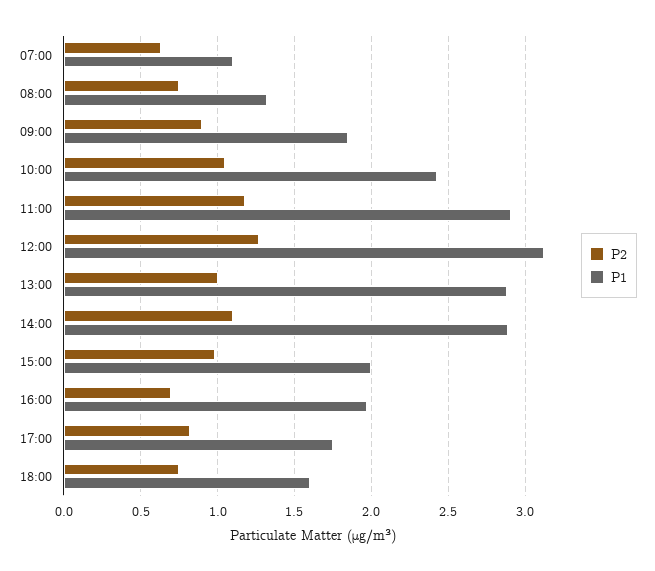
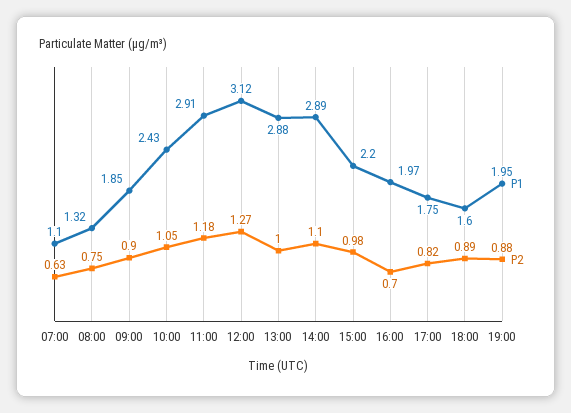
P1, 15:00: 2 -> 2.2
P2, 18:00: 0.75 -> 0.89
P1, 19:00: none -> 1.95
P2, 19:00: none -> 0.88

